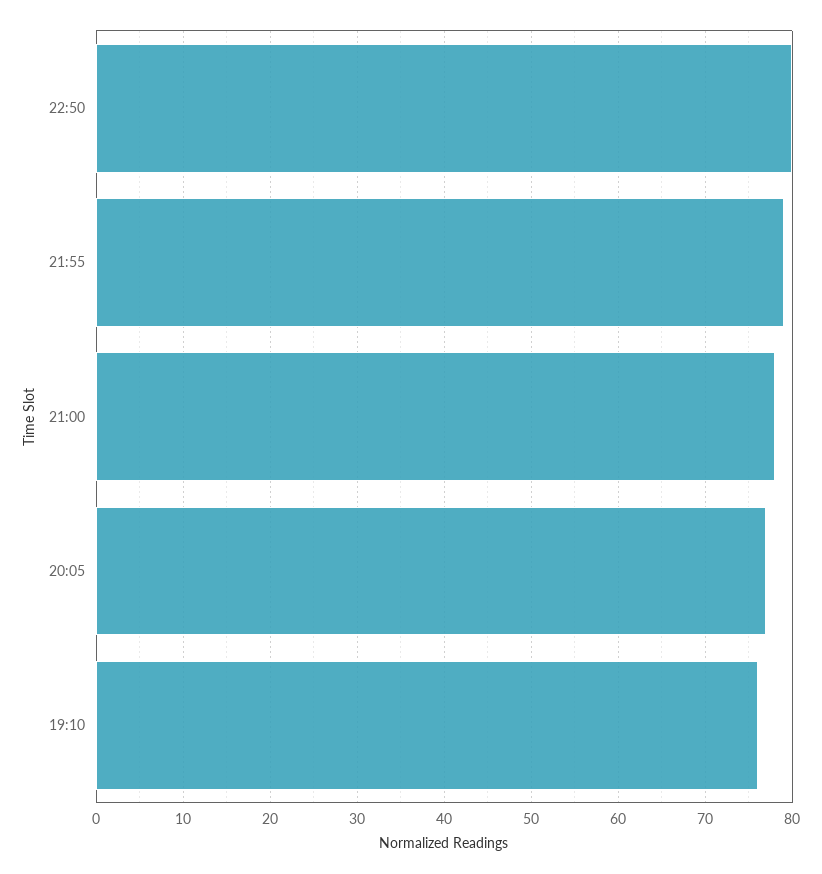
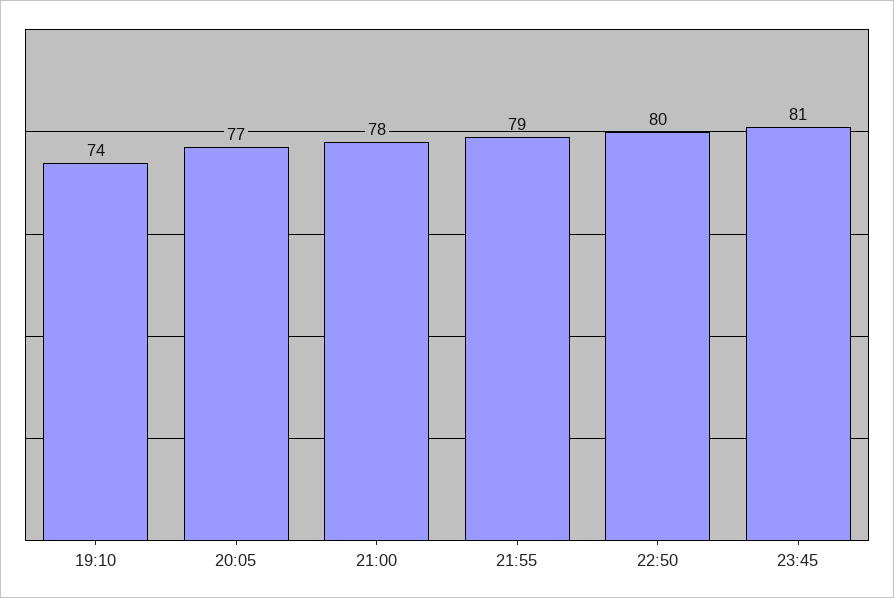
19:10: 76 -> 74
23:45: none -> 81

